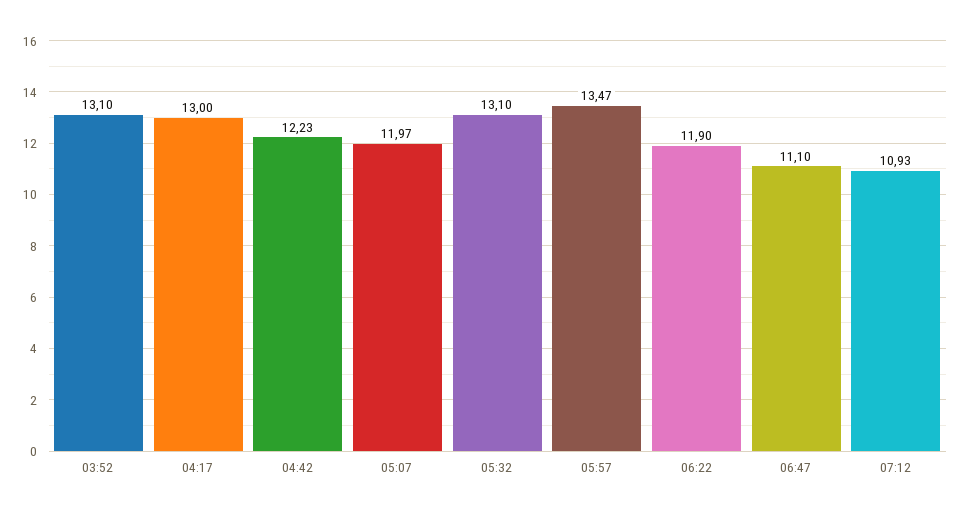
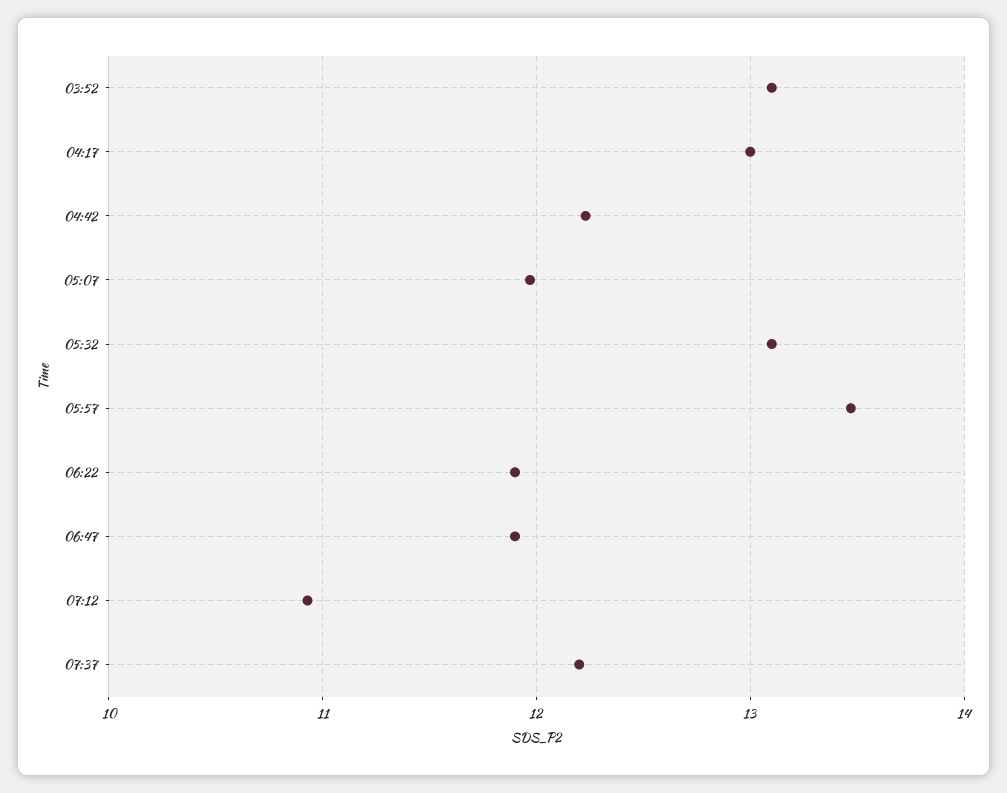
06:47: 11.1 -> 11.9
07:37: none -> 12.2

